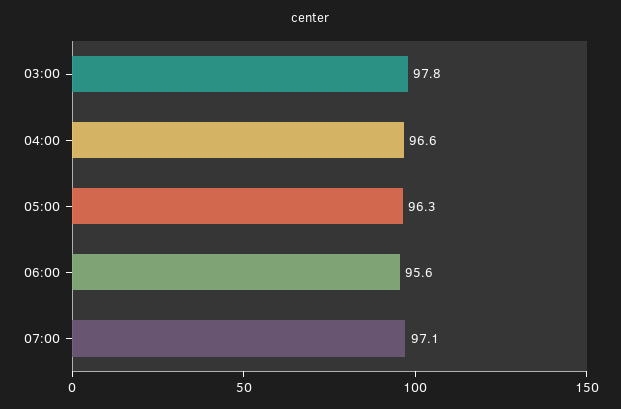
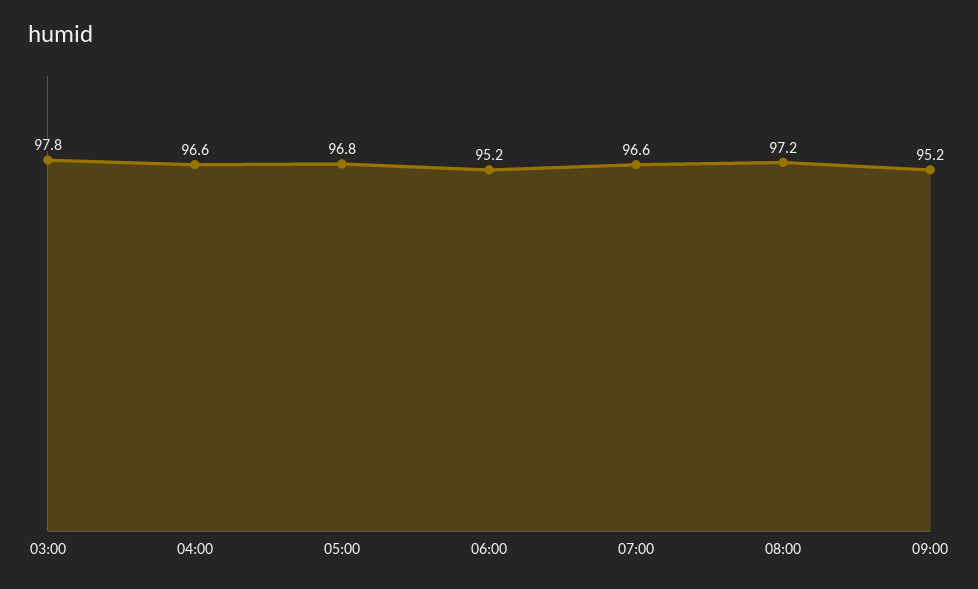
05:00: 96.3 -> 96.8
06:00: 95.6 -> 95.2
07:00: 97.1 -> 96.6
08:00: none -> 97.2
09:00: none -> 95.2

